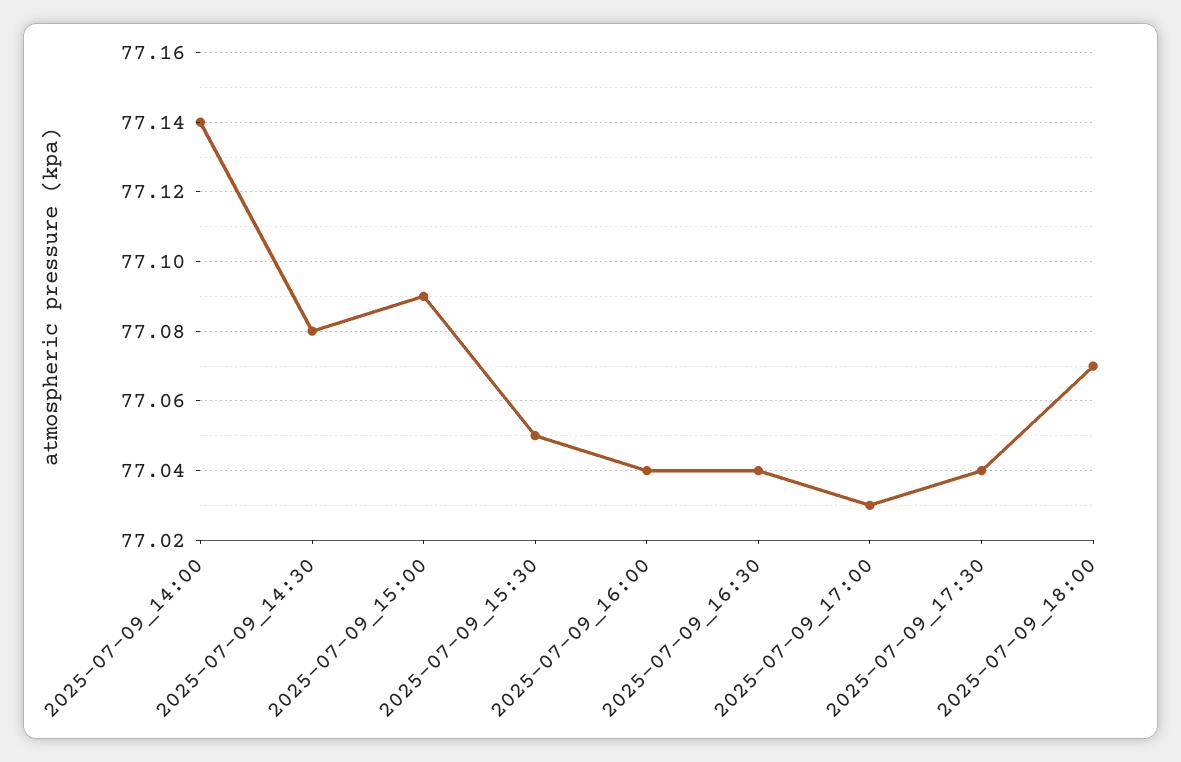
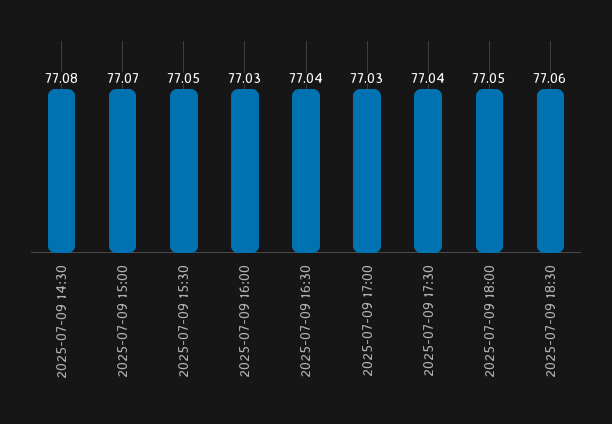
2025-07-09_14:00: 77.14 -> none
2025-07-09_15:00: 77.09 -> 77.07
2025-07-09_16:00: 77.04 -> 77.03
2025-07-09_18:00: 77.07 -> 77.05
2025-07-09 18:30: none -> 77.06

